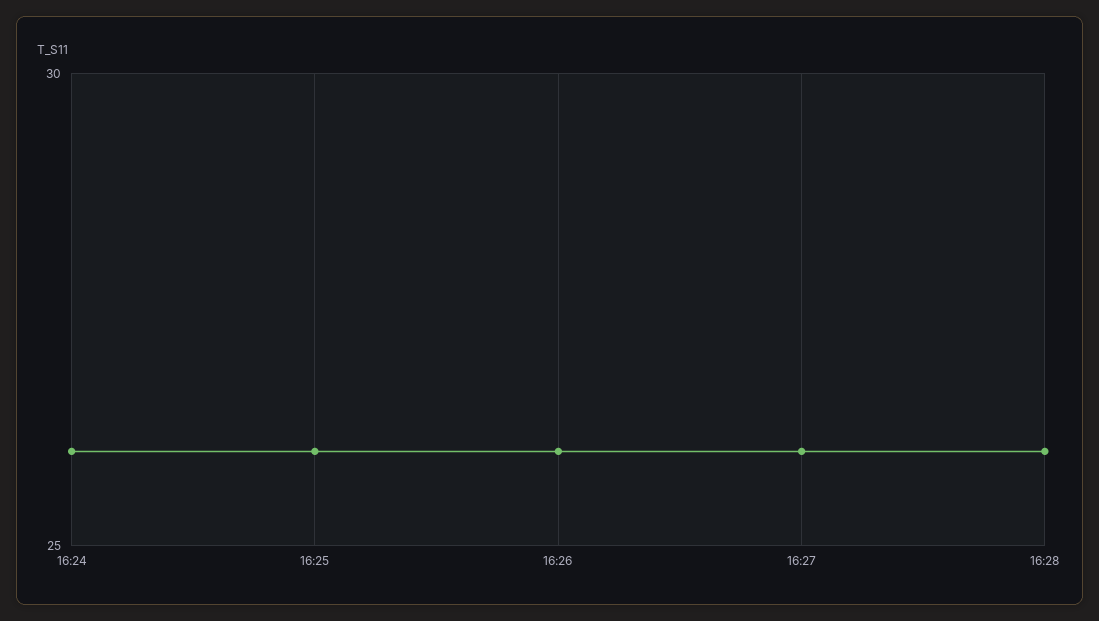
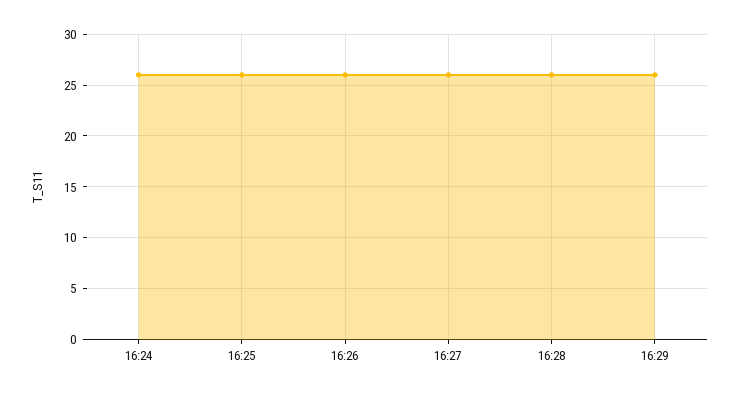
16:29: none -> 26

